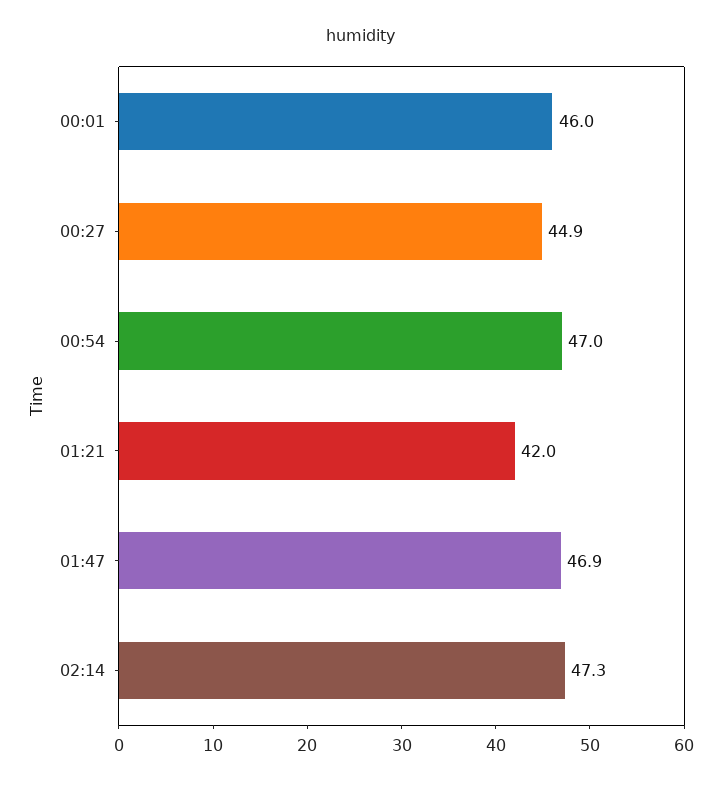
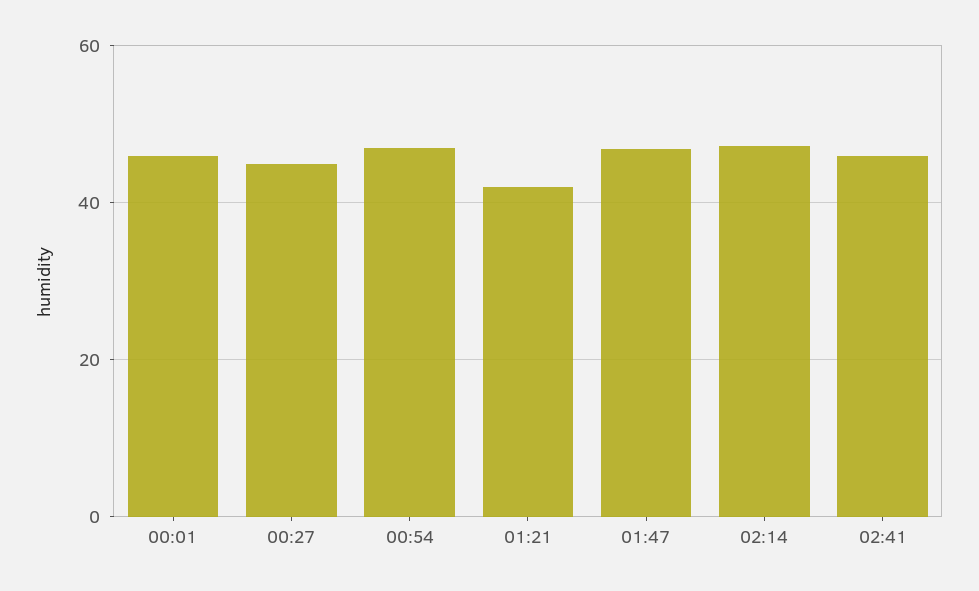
02:41: none -> 46

